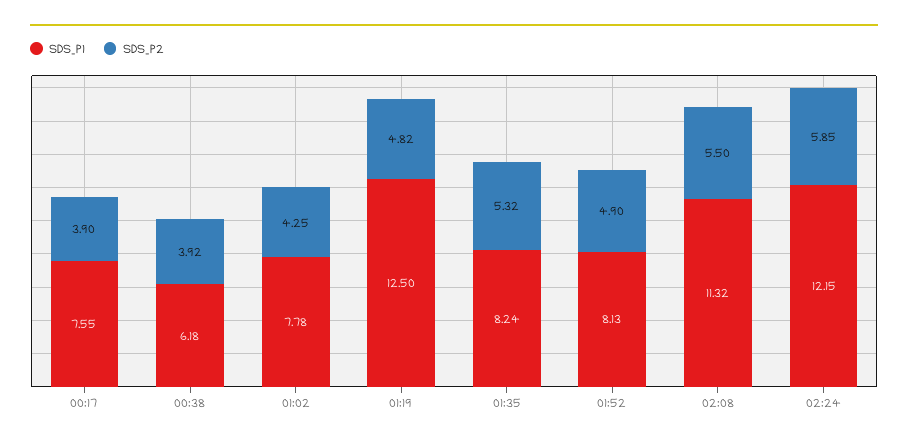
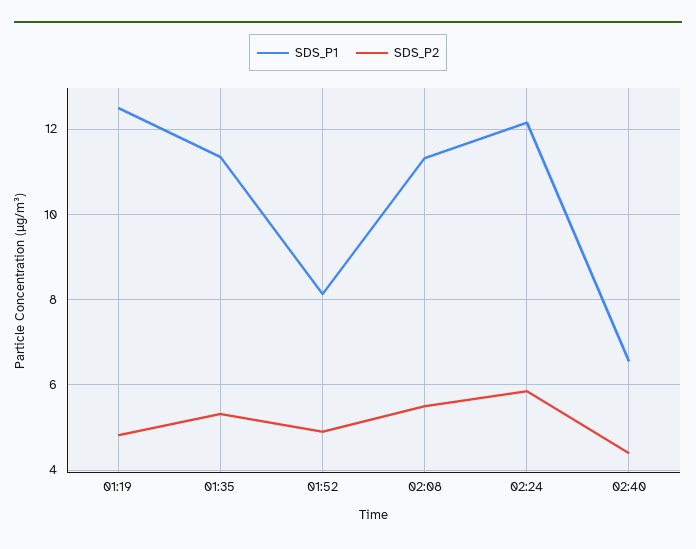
SDS_P1, 00:17: 7.55 -> none
SDS_P2, 00:17: 3.9 -> none
SDS_P1, 00:38: 6.18 -> none
SDS_P2, 00:38: 3.92 -> none
SDS_P1, 01:02: 7.78 -> none
SDS_P2, 01:02: 4.25 -> none
SDS_P1, 01:35: 8.24 -> 11.4
SDS_P1, 02:40: none -> 6.6
SDS_P2, 02:40: none -> 4.4

